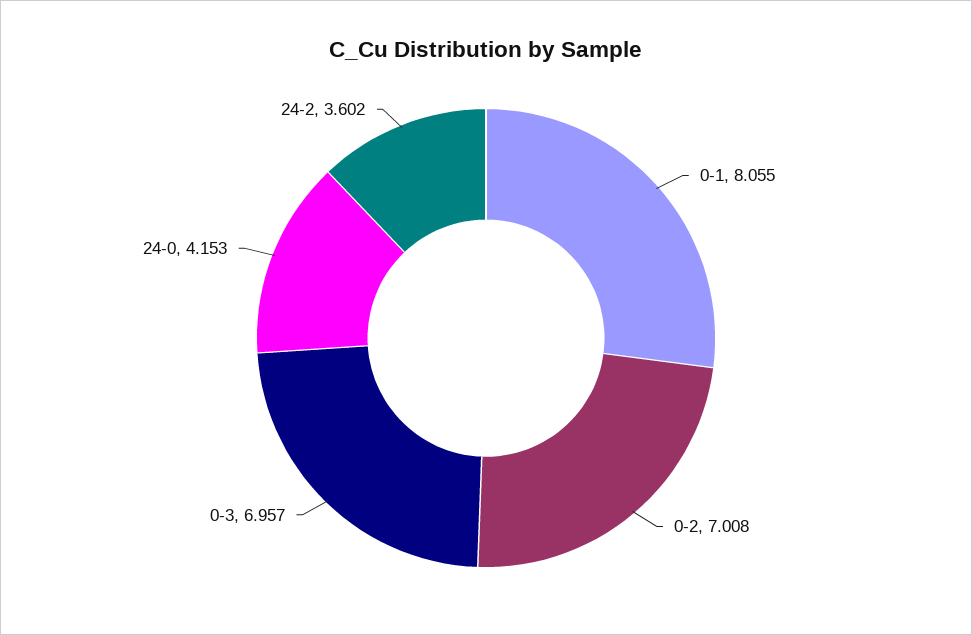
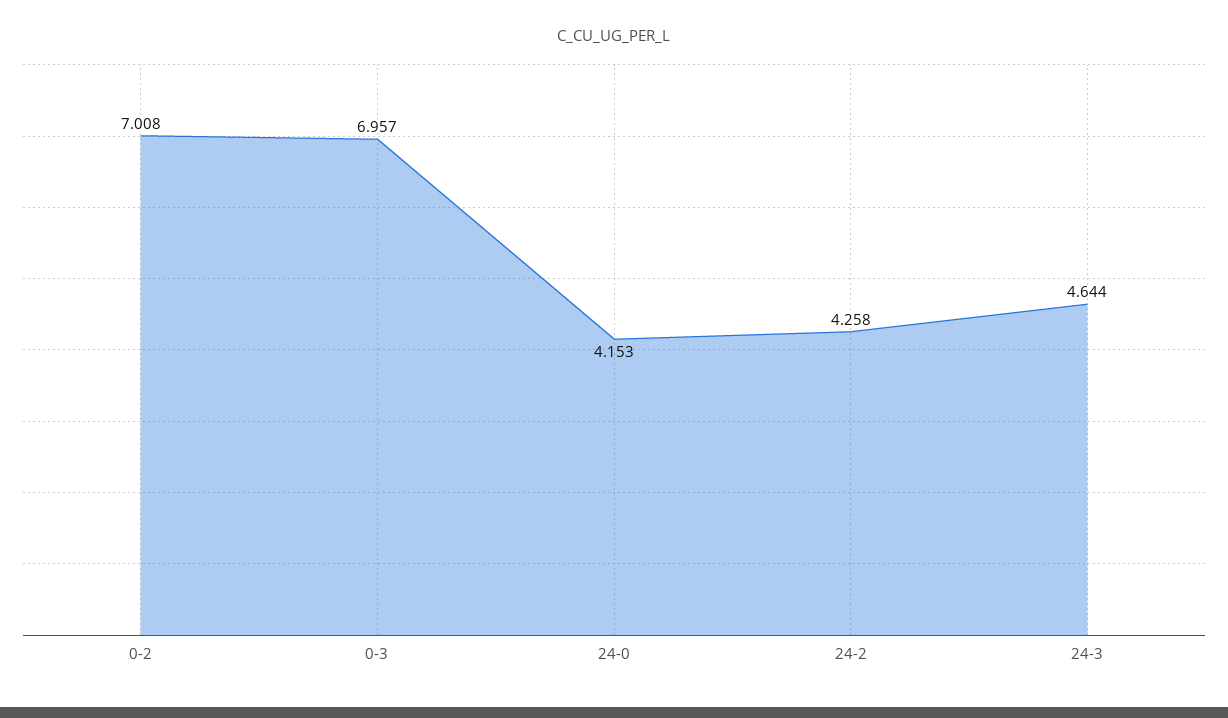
0-1: 8.055 -> none
24-2: 3.602 -> 4.258
24-3: none -> 4.644

